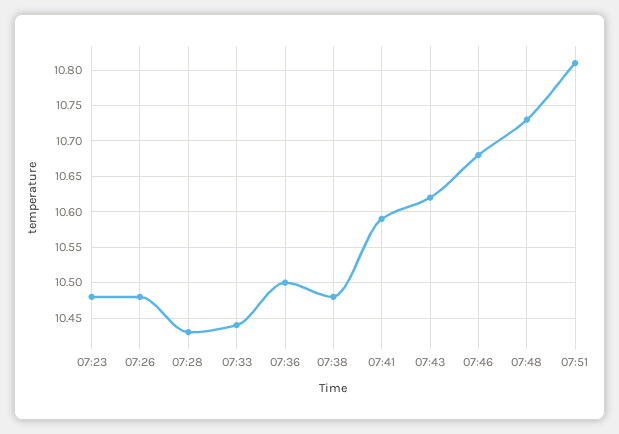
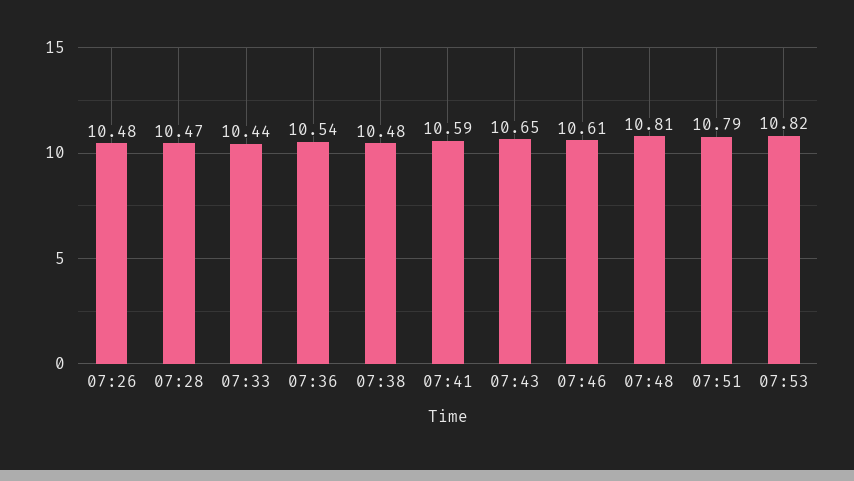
07:23: 10.48 -> none
07:28: 10.43 -> 10.47
07:36: 10.5 -> 10.54
07:43: 10.62 -> 10.65
07:46: 10.68 -> 10.61
07:48: 10.73 -> 10.81
07:51: 10.81 -> 10.79
07:53: none -> 10.82

